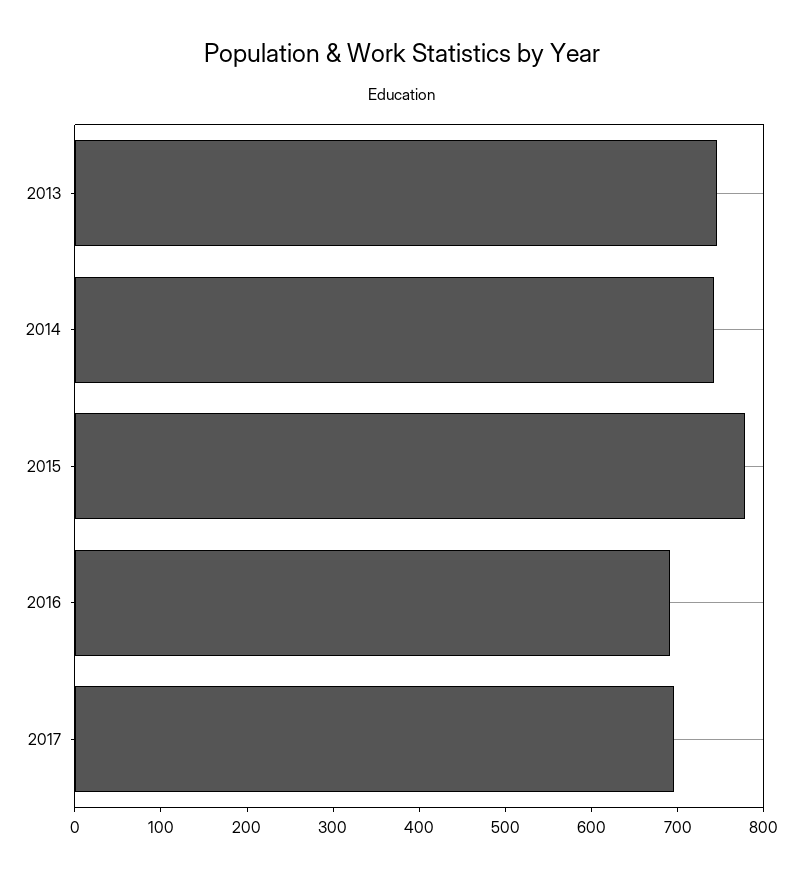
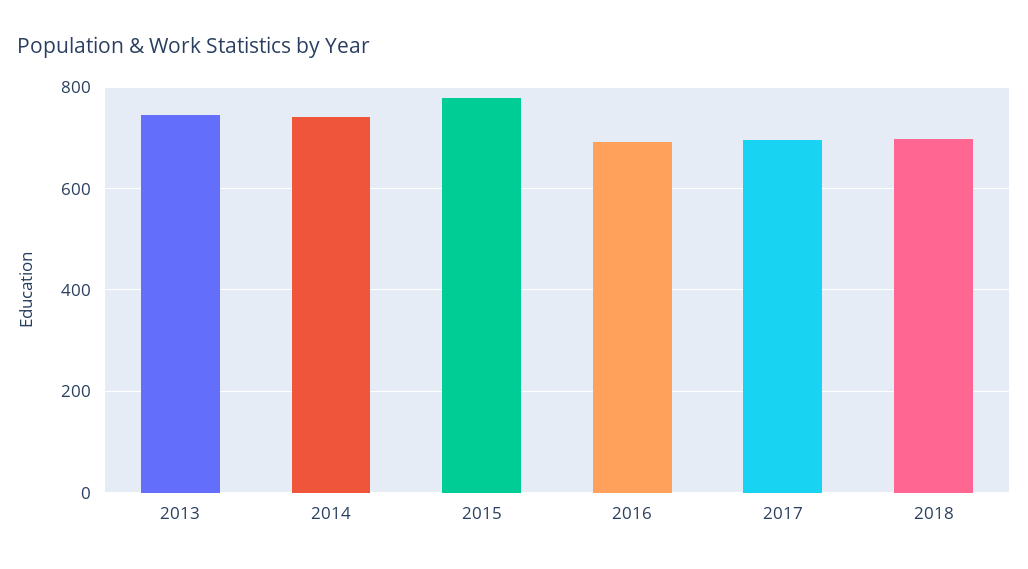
2018: none -> 700

